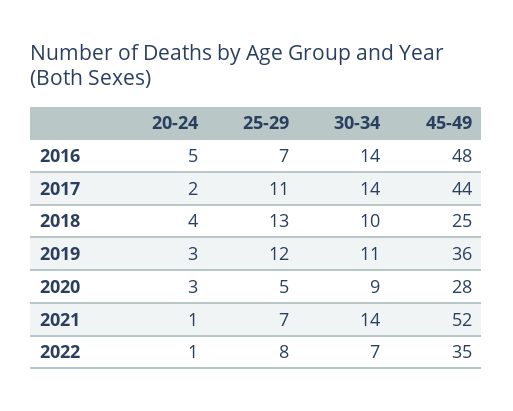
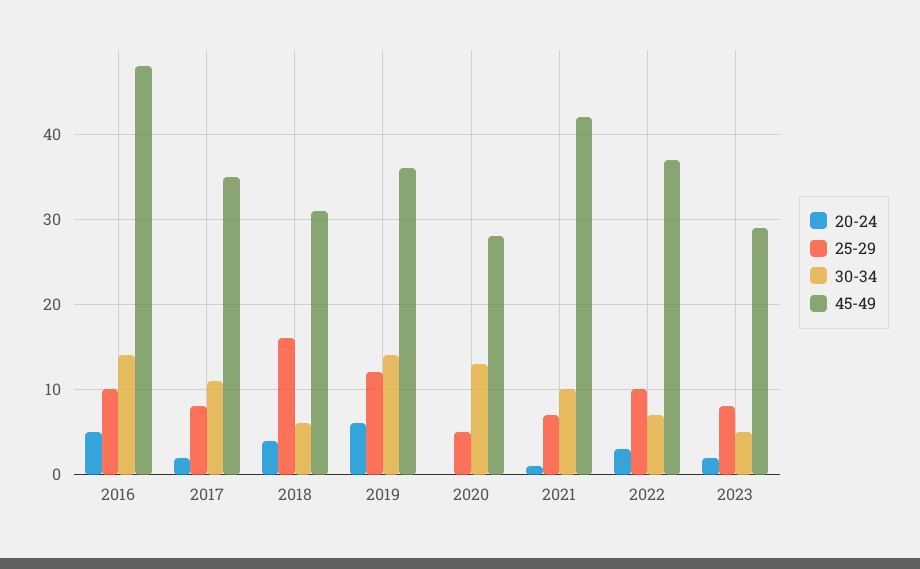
25-29, 2016: 7 -> 10
25-29, 2017: 11 -> 8
30-34, 2017: 14 -> 11
45-49, 2017: 44 -> 35
25-29, 2018: 13 -> 16
30-34, 2018: 10 -> 6
45-49, 2018: 25 -> 31
20-24, 2019: 3 -> 6
30-34, 2019: 11 -> 14
20-24, 2020: 3 -> 0
30-34, 2020: 9 -> 13
30-34, 2021: 14 -> 10
45-49, 2021: 52 -> 42
20-24, 2022: 1 -> 3
25-29, 2022: 8 -> 10
45-49, 2022: 35 -> 37
20-24, 2023: none -> 2
25-29, 2023: none -> 8
30-34, 2023: none -> 5
45-49, 2023: none -> 29

